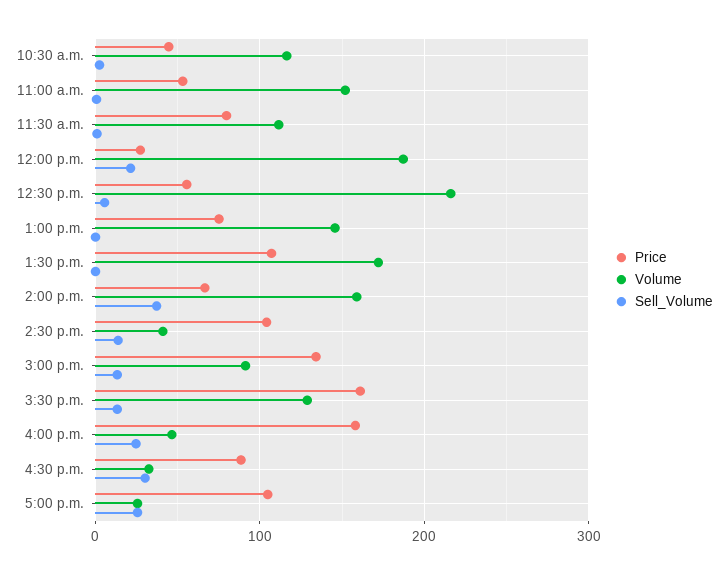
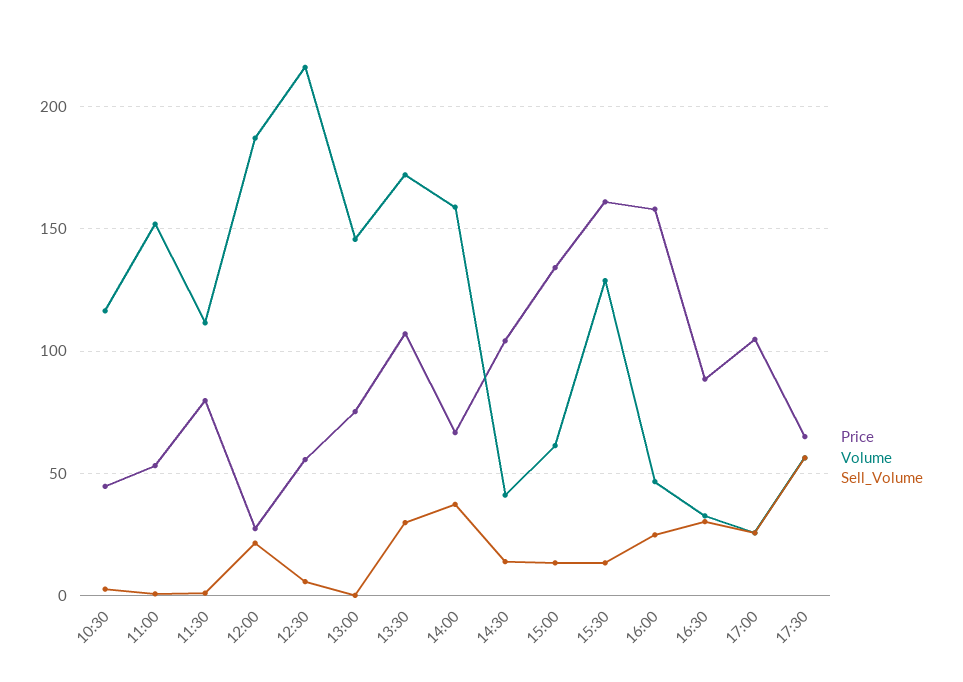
Sell_Volume, 1:30 p.m.: 0 -> 30
Volume, 3:00 p.m.: 90 -> 60
Price, 17:30: none -> 65
Volume, 17:30: none -> 55
Sell_Volume, 17:30: none -> 55

